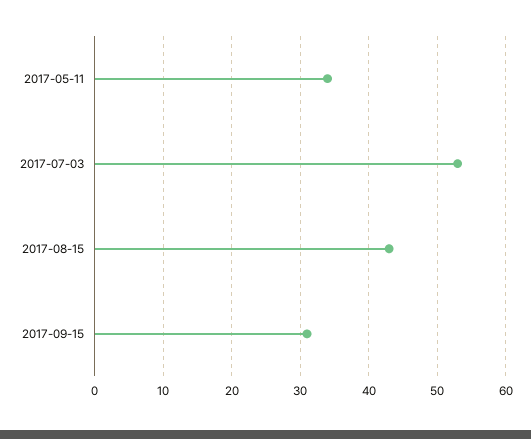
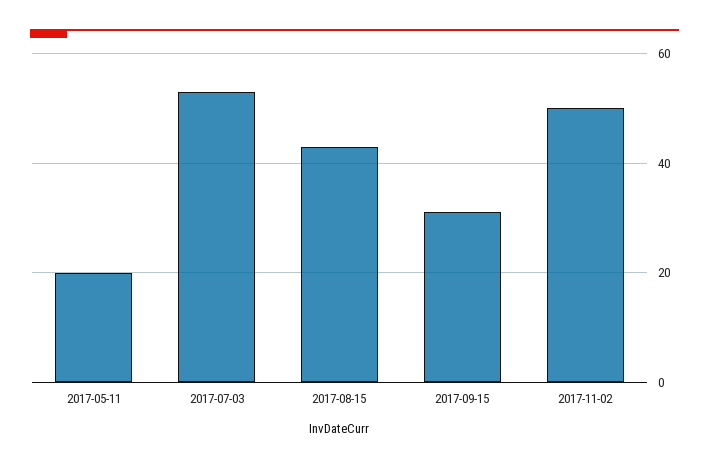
2017-05-11: 34 -> 20
2017-11-02: none -> 50

